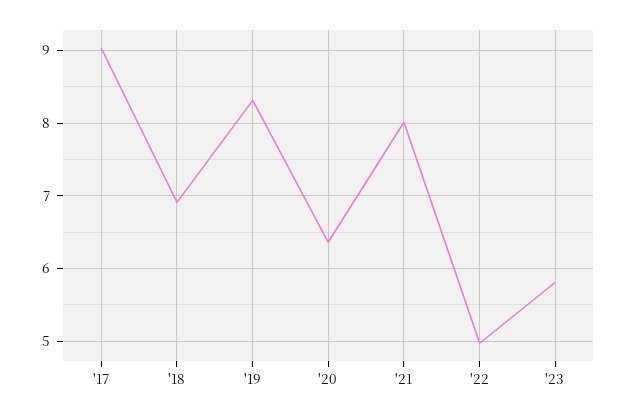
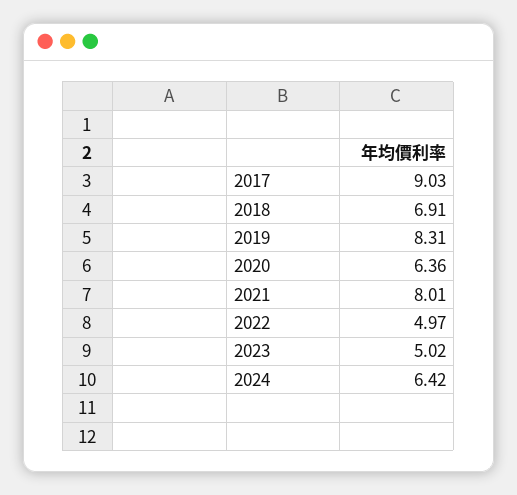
'23: 5.8 -> 5.02
2024: none -> 6.42

